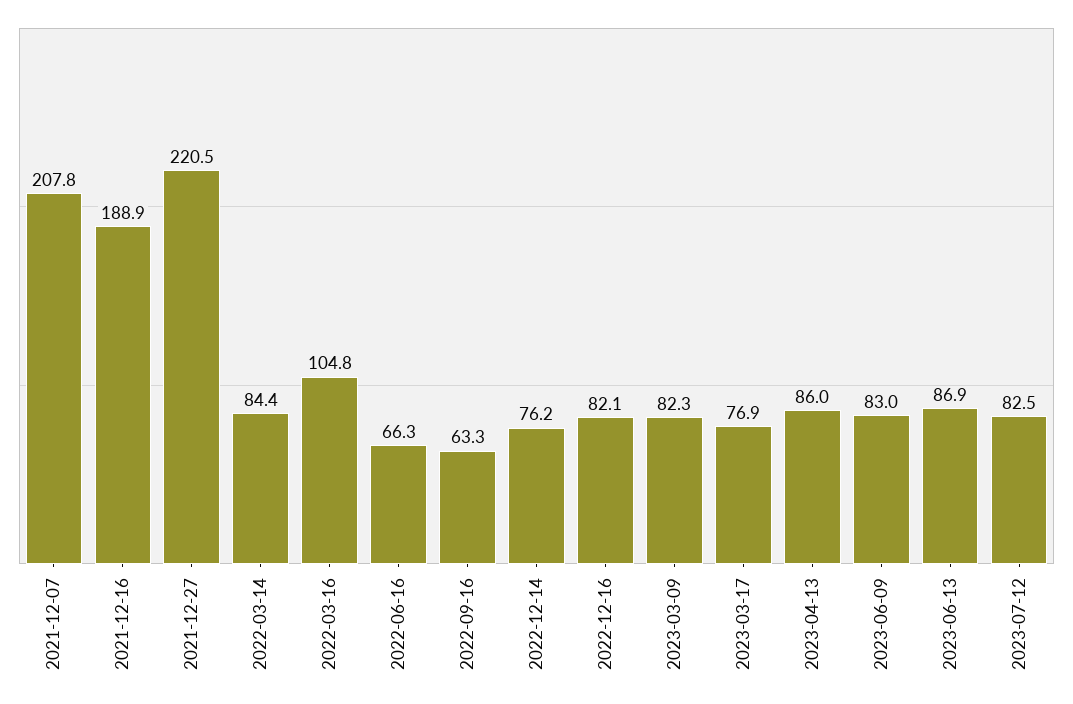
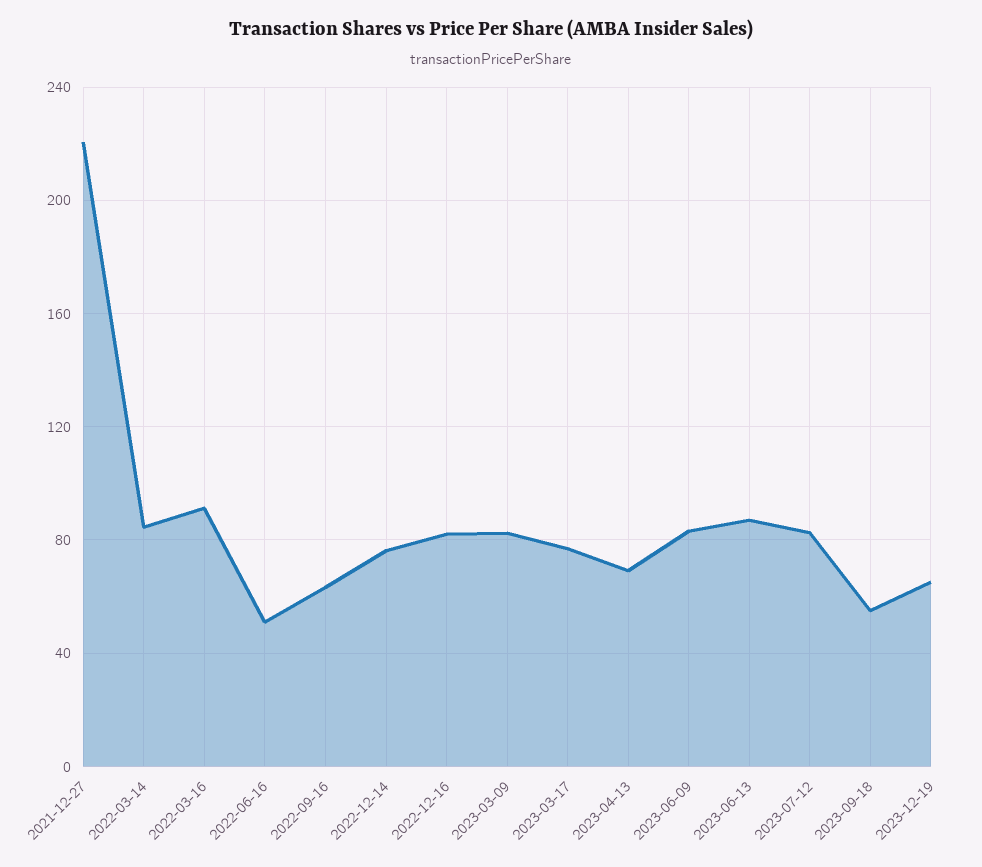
2021-12-07: 207.8 -> none
2021-12-16: 188.9 -> none
2022-03-16: 104.8 -> 90
2022-06-16: 66.3 -> 50
2023-04-13: 86 -> 70
2023-09-18: none -> 55
2023-12-19: none -> 65

